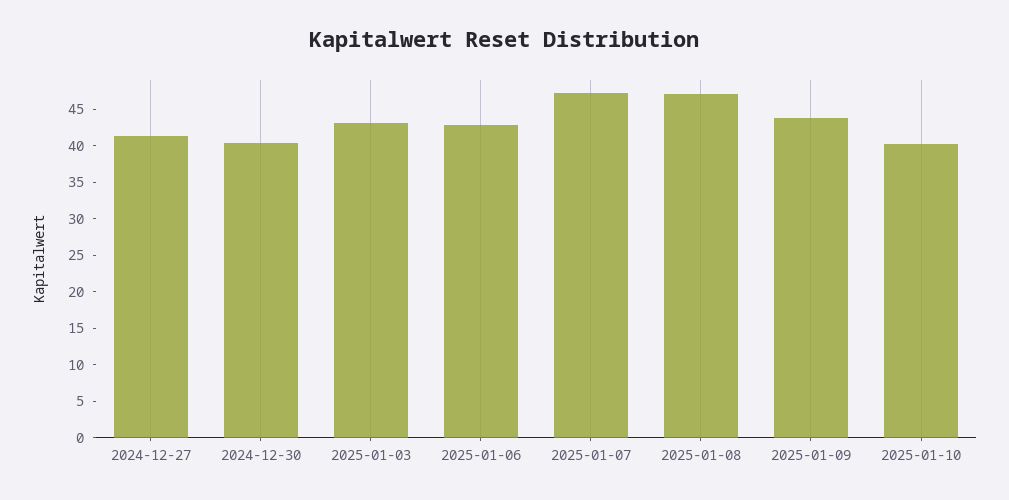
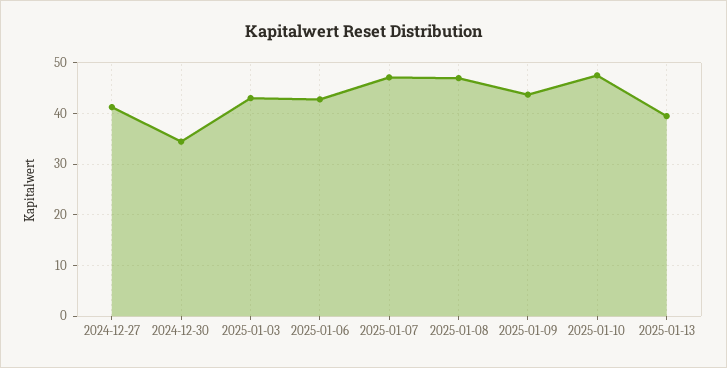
2024-12-30: 40 -> 34
2025-01-10: 40 -> 48
2025-01-13: none -> 40

